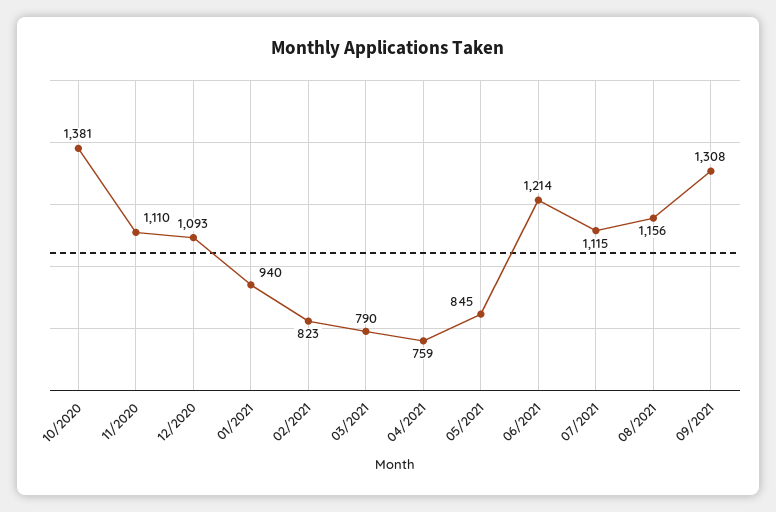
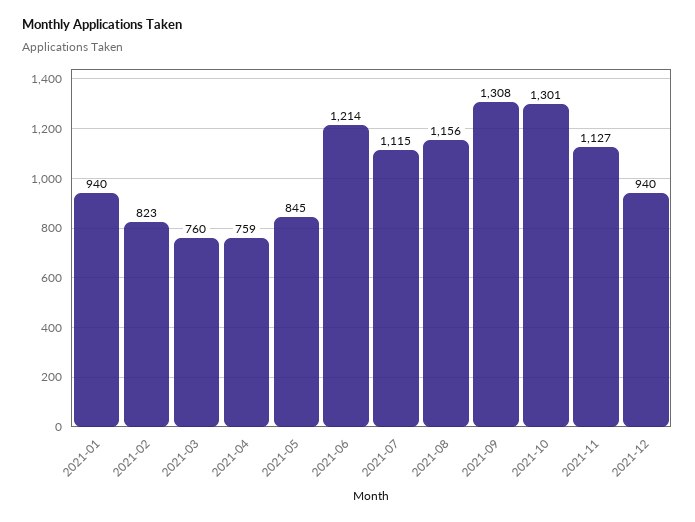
10/2020: 1381 -> none
11/2020: 1110 -> none
12/2020: 1093 -> none
03/2021: 790 -> 760
2021-10: none -> 1301
2021-11: none -> 1127
2021-12: none -> 940

